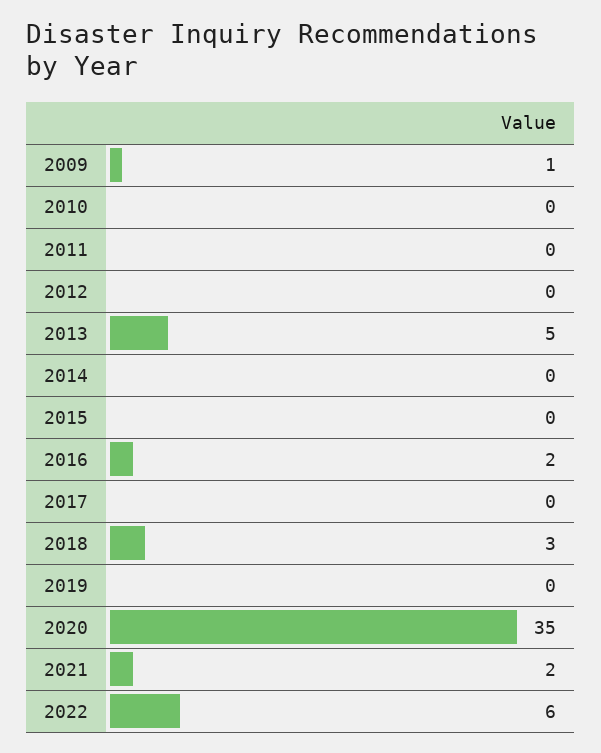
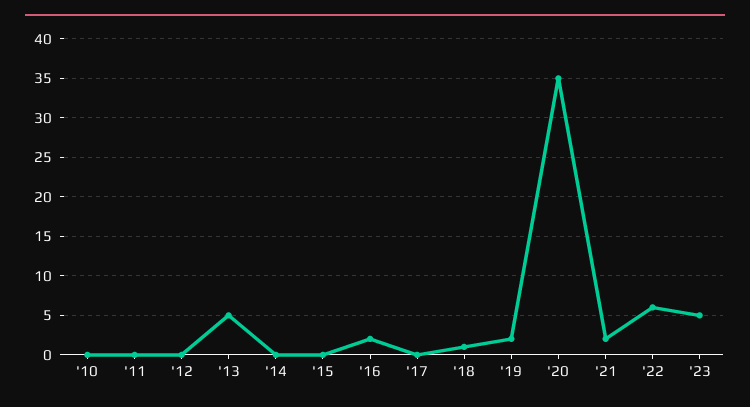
2009: 1 -> none
2018: 3 -> 1
2019: 0 -> 2
'23: none -> 5

